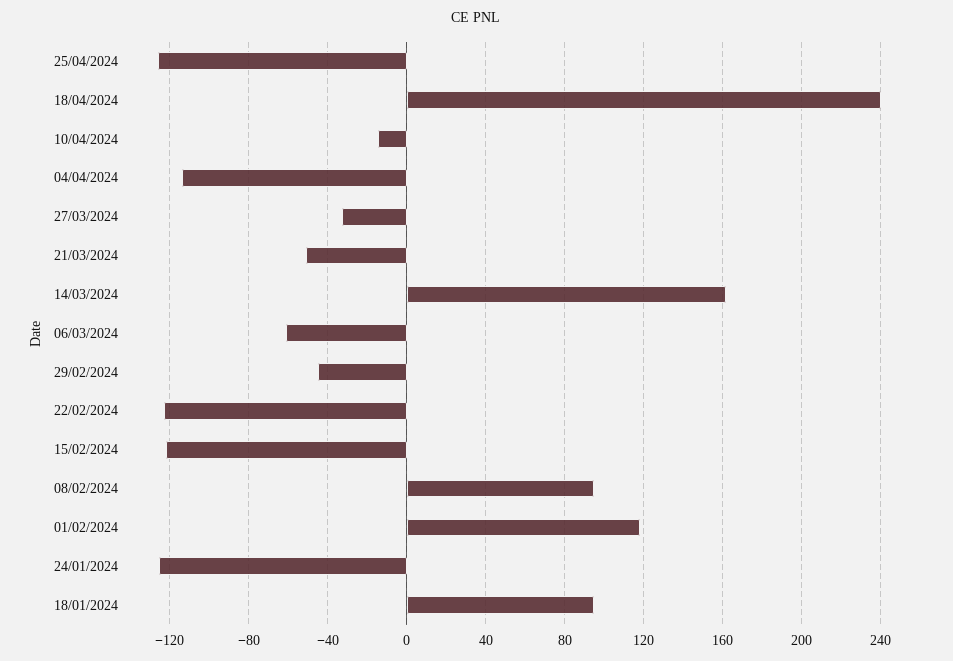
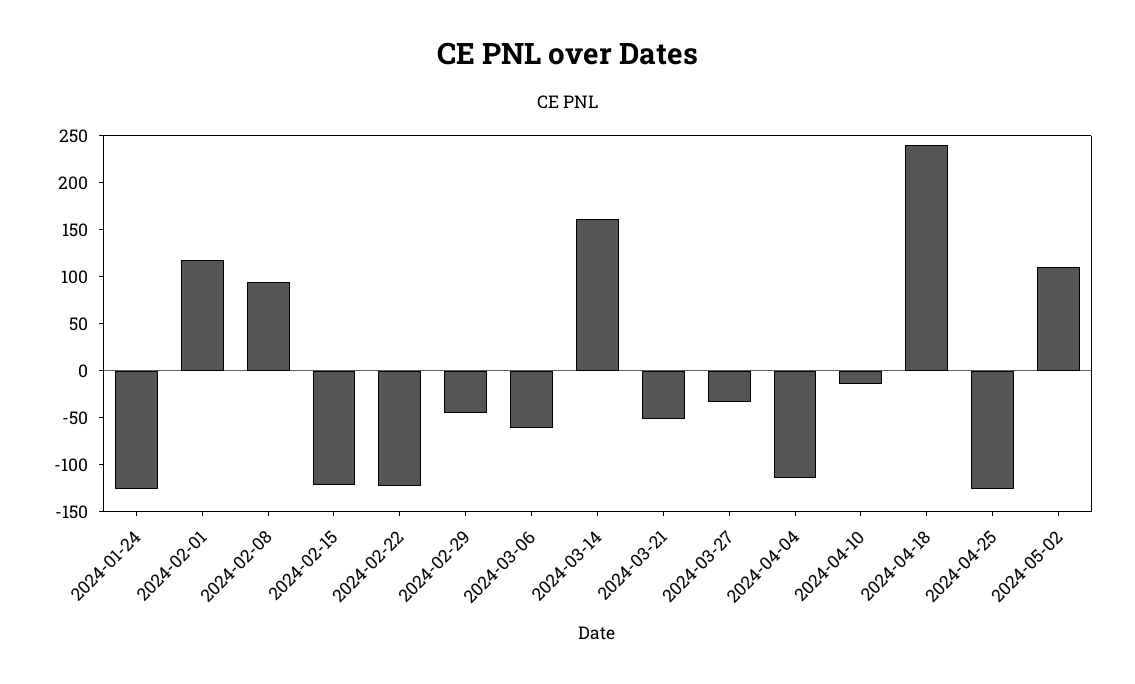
18/01/2024: 95 -> none
2024-05-02: none -> 110

